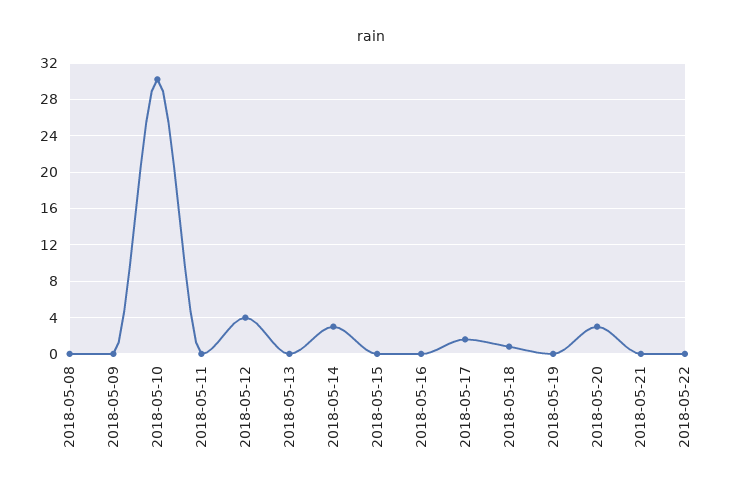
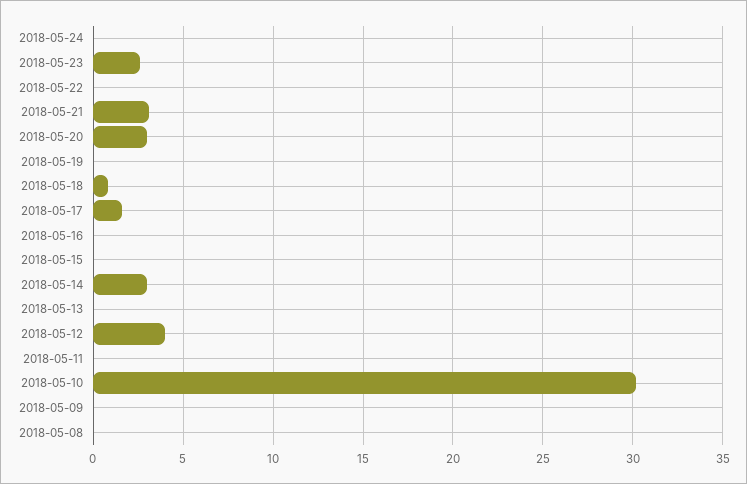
2018-05-21: 0 -> 3
2018-05-24: none -> 0
2018-05-23: none -> 2.5

